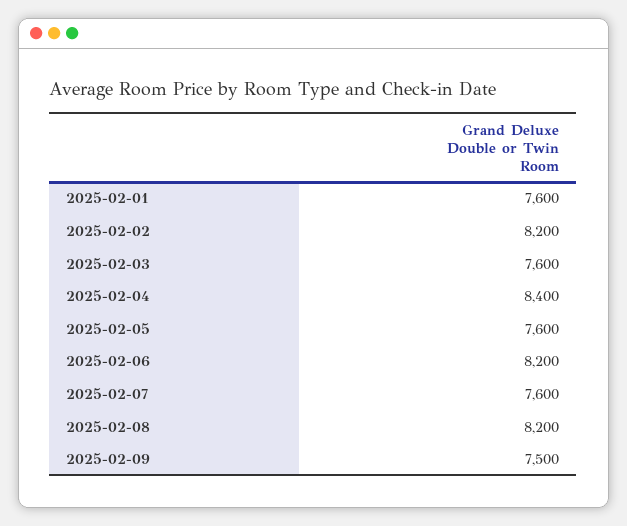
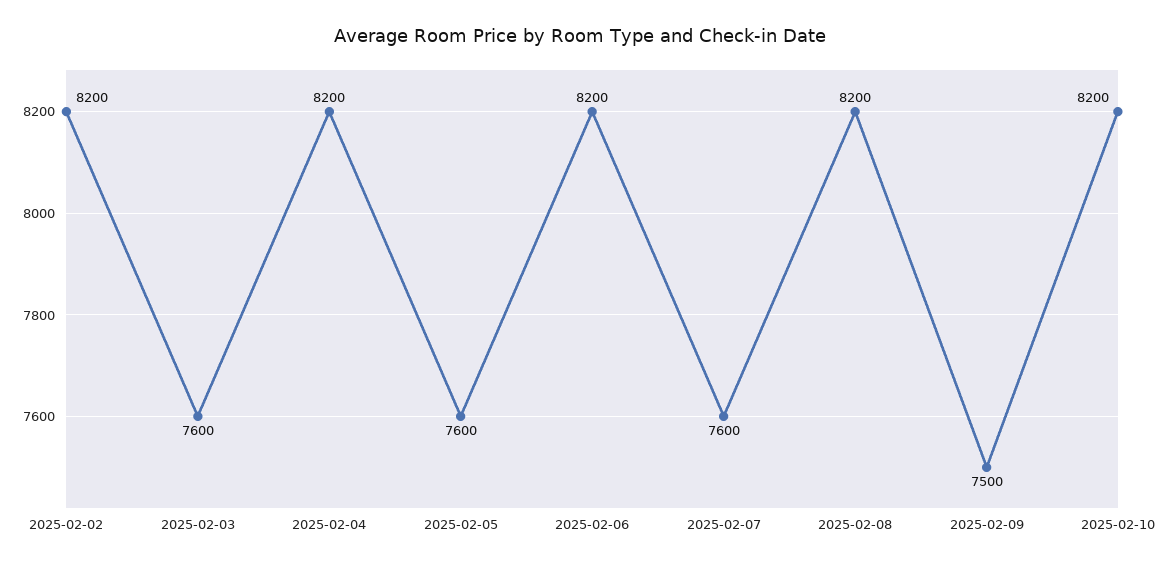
2025-02-01: 7600 -> none
2025-02-04: 8400 -> 8200
2025-02-10: none -> 8200

